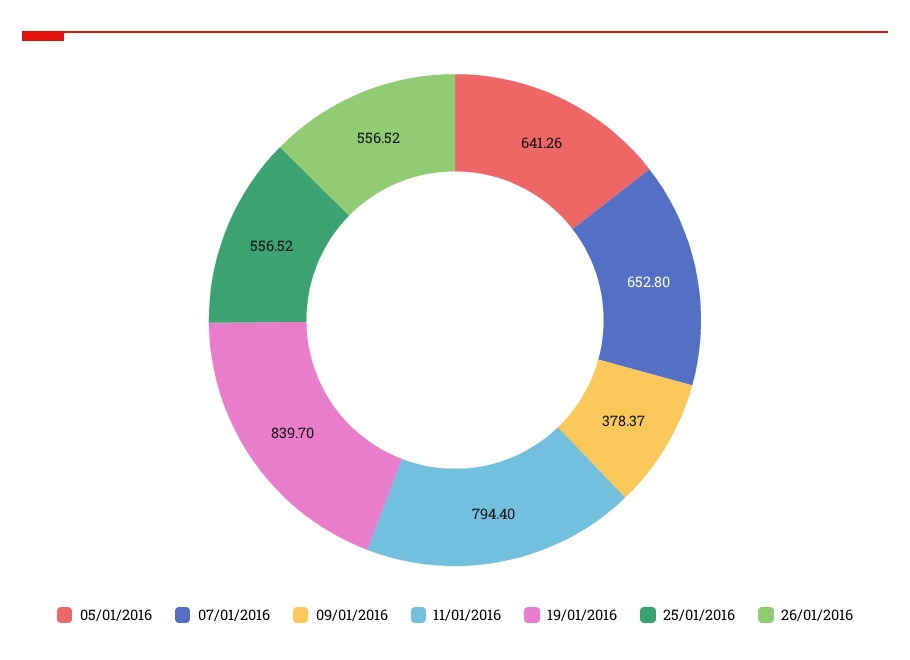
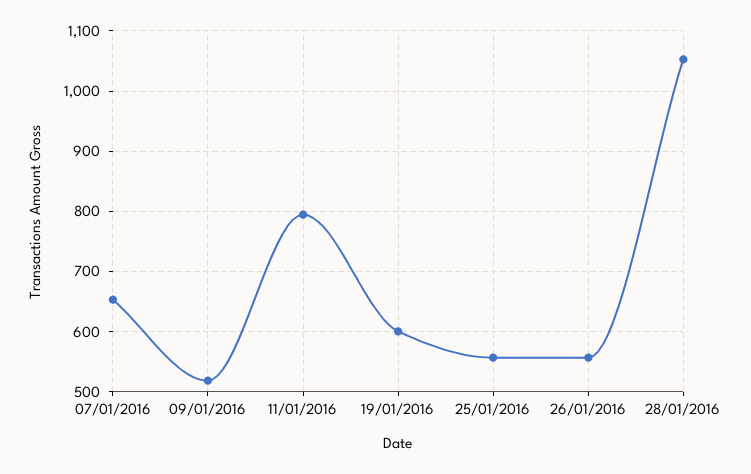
05/01/2016: 641.26 -> none
09/01/2016: 378.37 -> 520
19/01/2016: 839.7 -> 600
28/01/2016: none -> 1050

